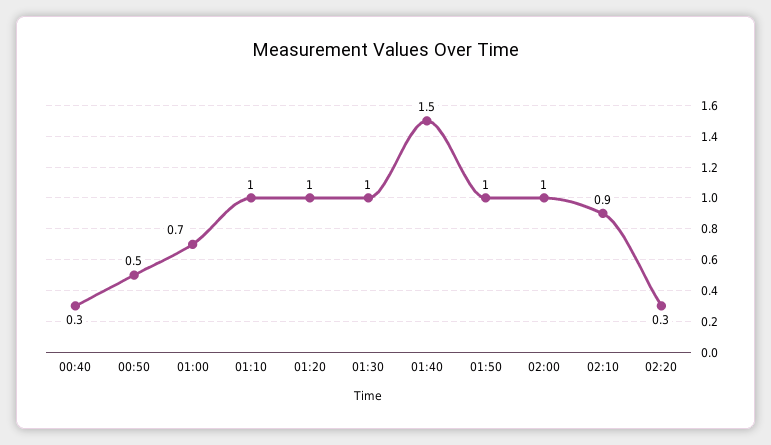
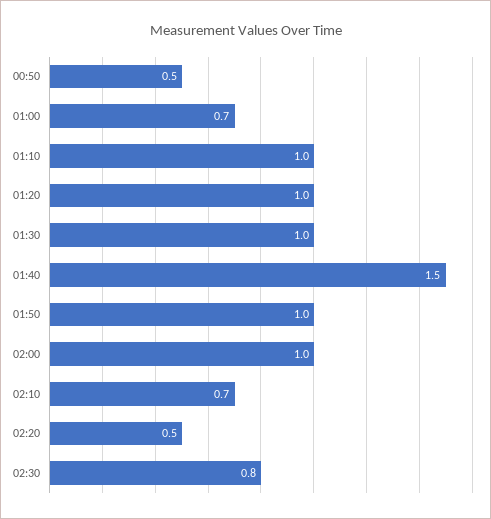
00:40: 0.3 -> none
02:10: 0.9 -> 0.7
02:20: 0.3 -> 0.5
02:30: none -> 0.8

